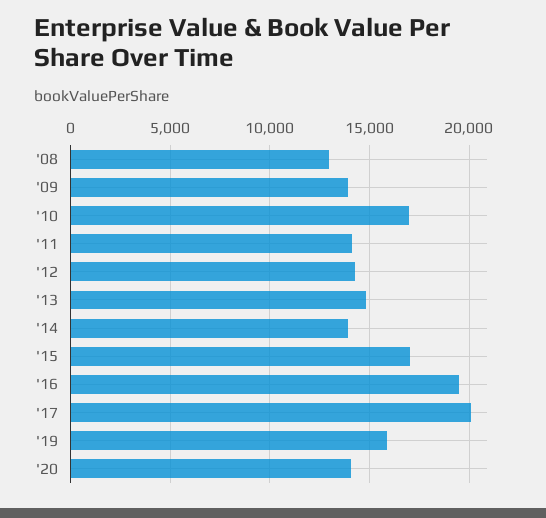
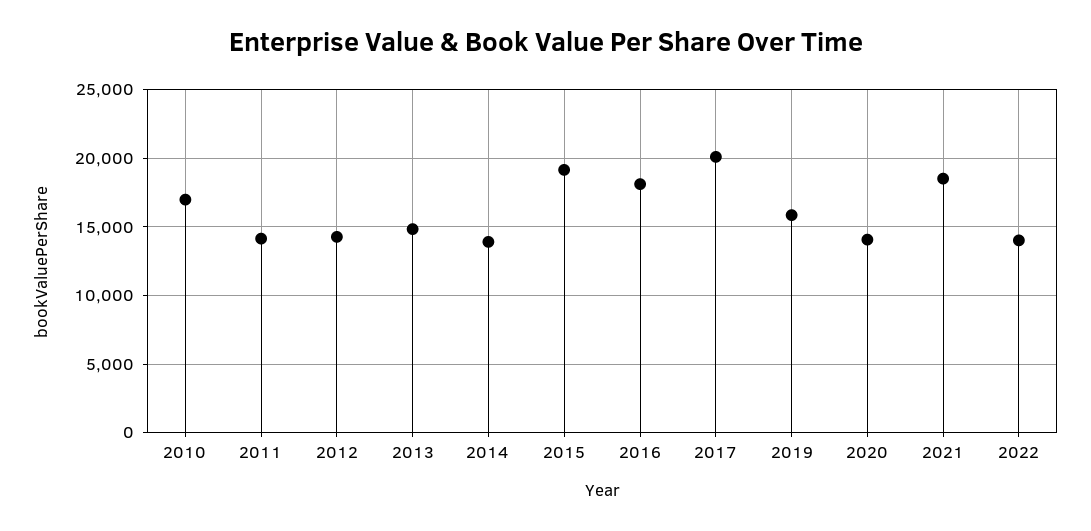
'08: 13000 -> none
'09: 14000 -> none
'15: 17000 -> 19000
'16: 19500 -> 18000
2021: none -> 18500
2022: none -> 14000

